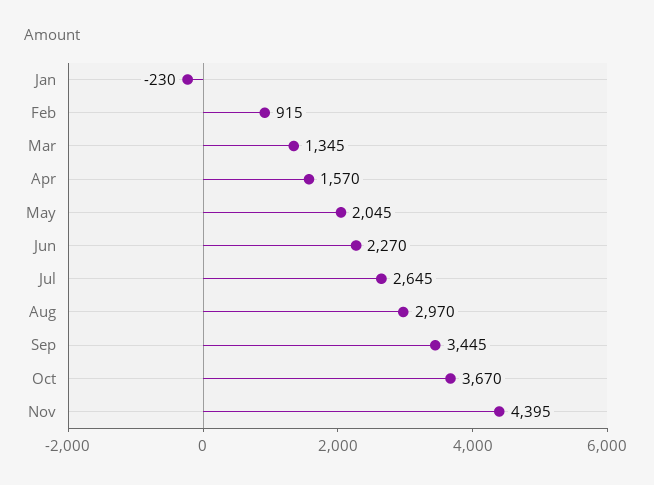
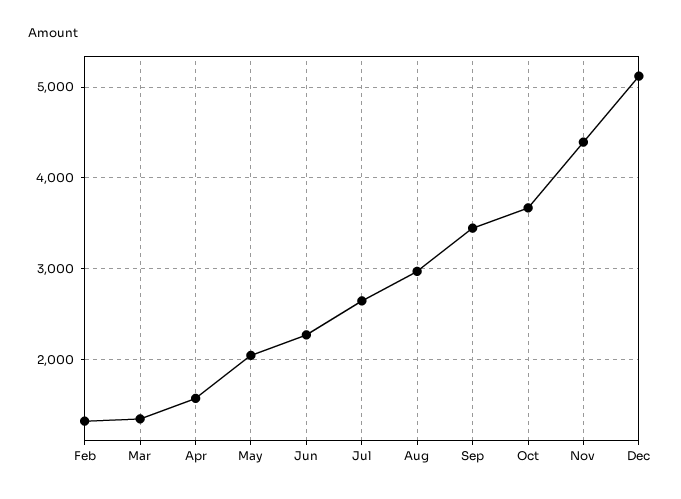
Jan: -230 -> none
Feb: 915 -> 1300
Dec: none -> 5100

